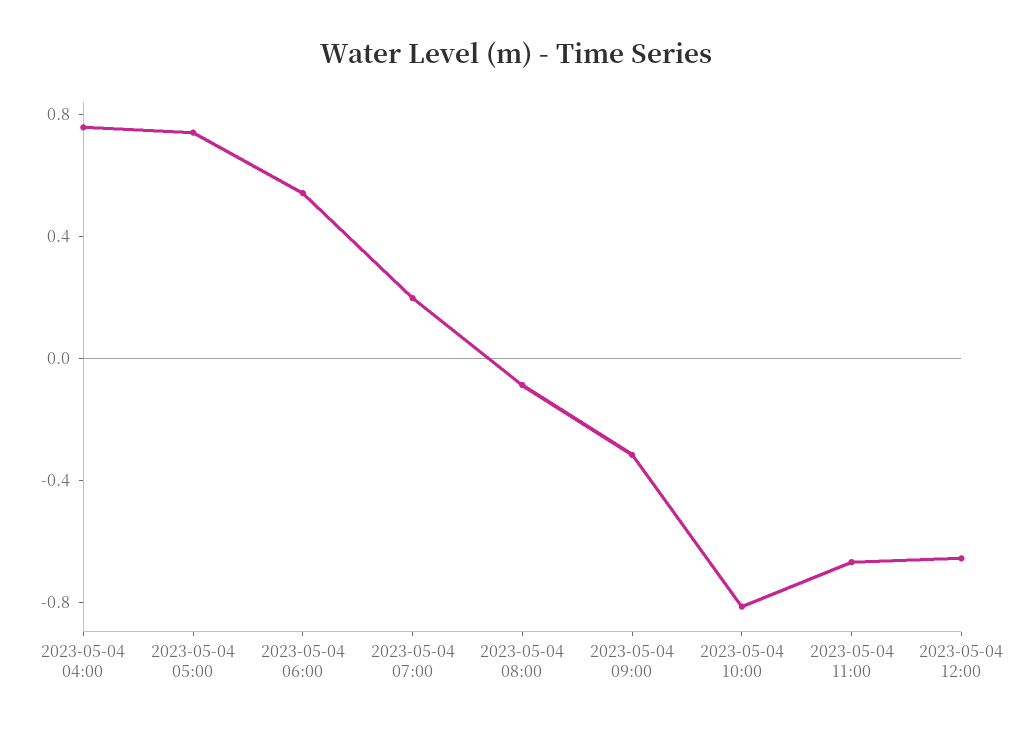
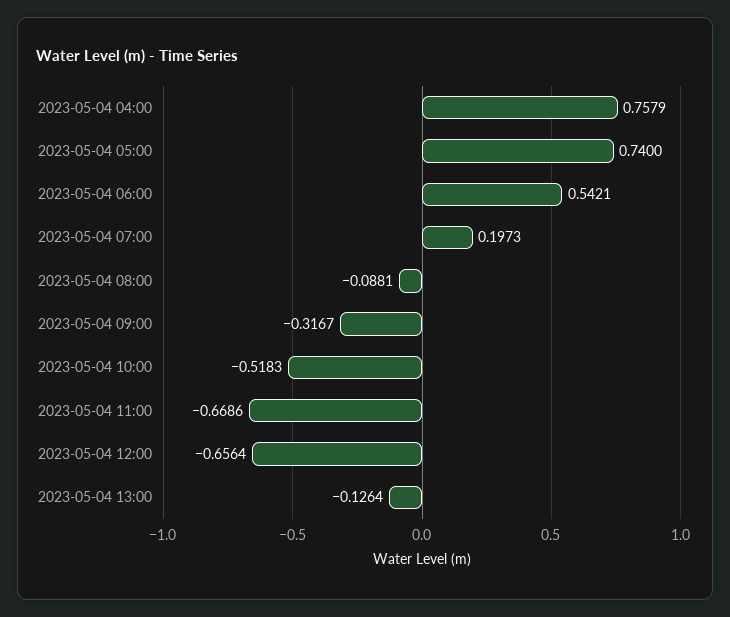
2023-05-04 10:00: -0.8 -> -0.5183
2023-05-04 13:00: none -> -0.1264

